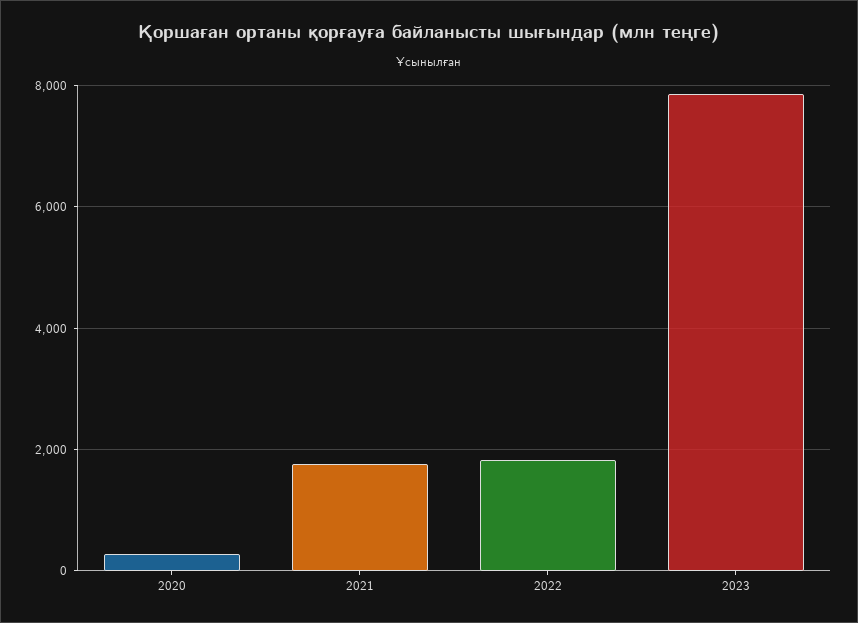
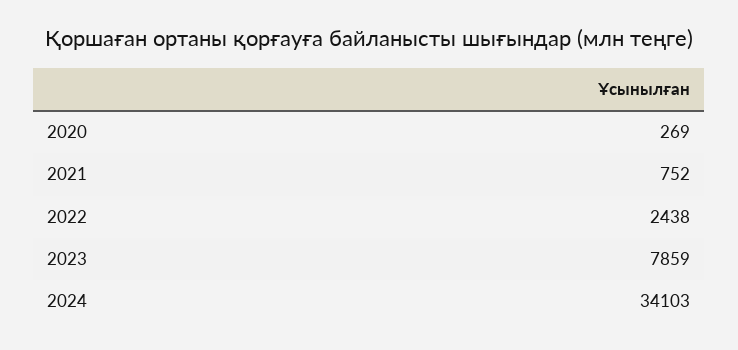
2021: 1800 -> 752
2022: 1800 -> 2438
2024: none -> 34103

